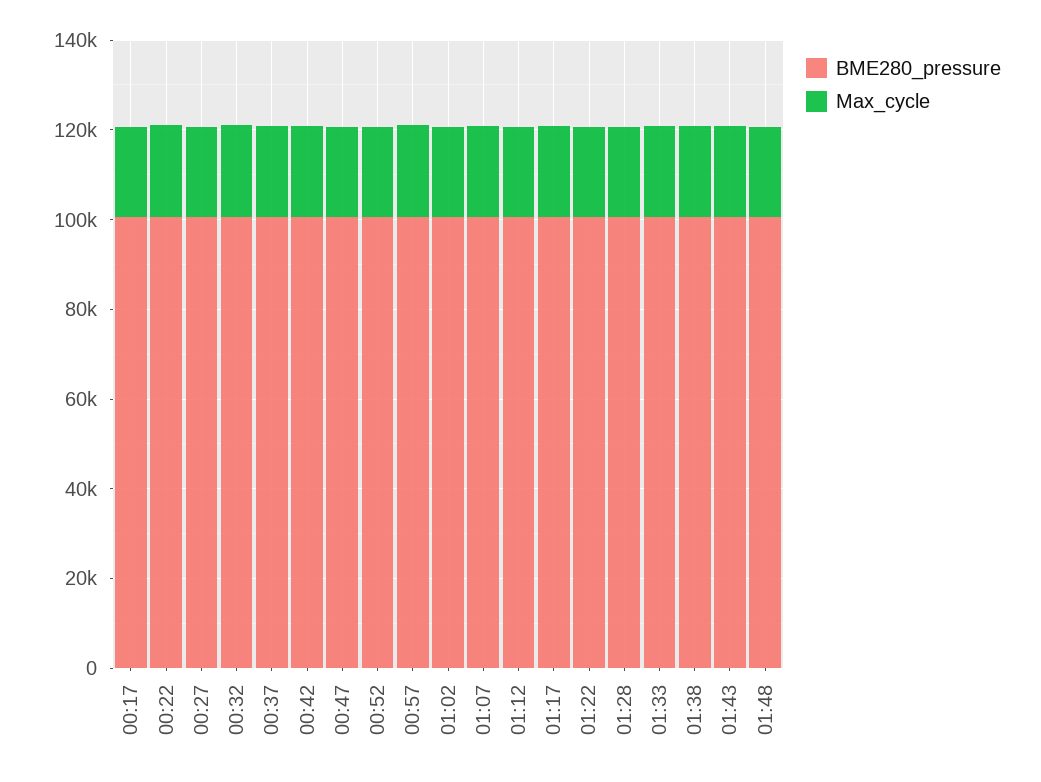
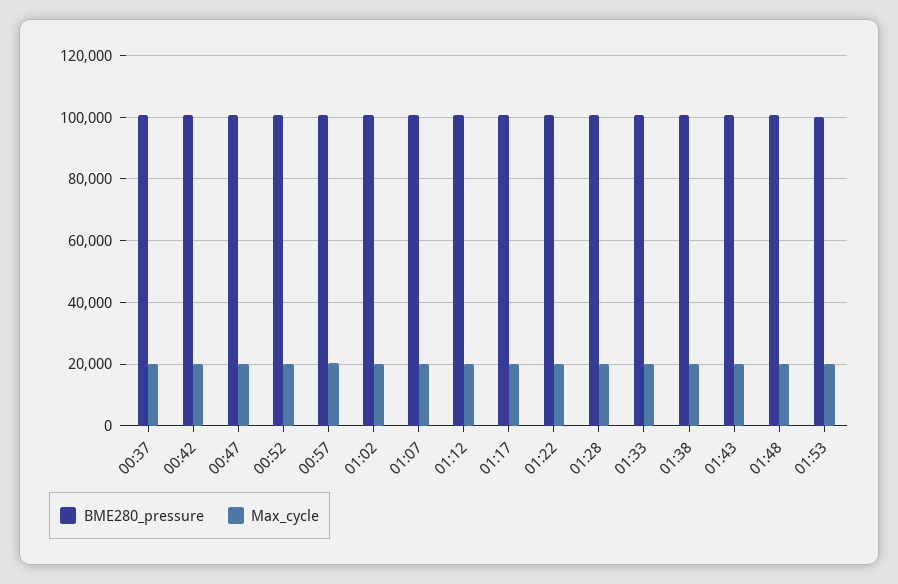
BME280_pressure, 00:17: 100000 -> none
Max_cycle, 00:17: 20000 -> none
BME280_pressure, 00:22: 100000 -> none
Max_cycle, 00:22: 20000 -> none
BME280_pressure, 00:27: 100000 -> none
Max_cycle, 00:27: 20000 -> none
BME280_pressure, 00:32: 100000 -> none
Max_cycle, 00:32: 20000 -> none
BME280_pressure, 01:53: none -> 100000
Max_cycle, 01:53: none -> 20000

